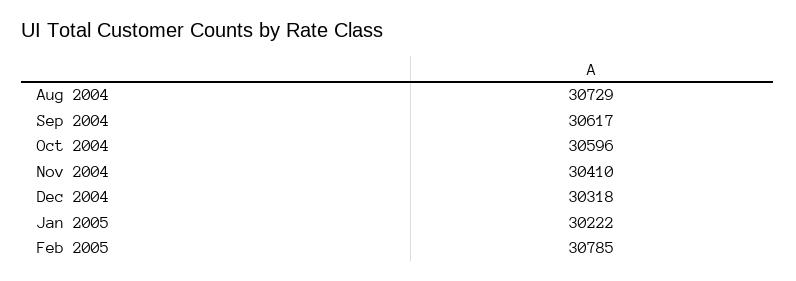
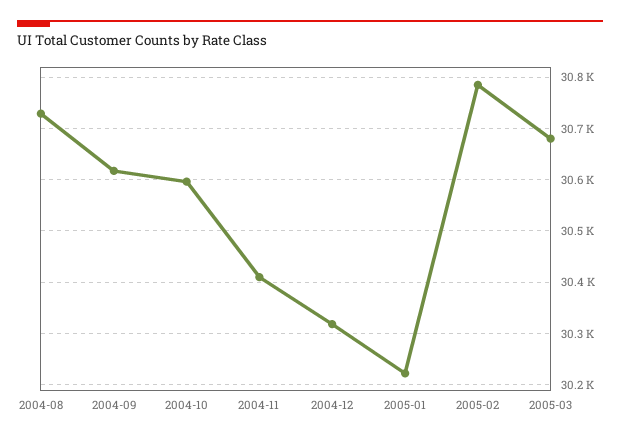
2005-03: none -> 30680

